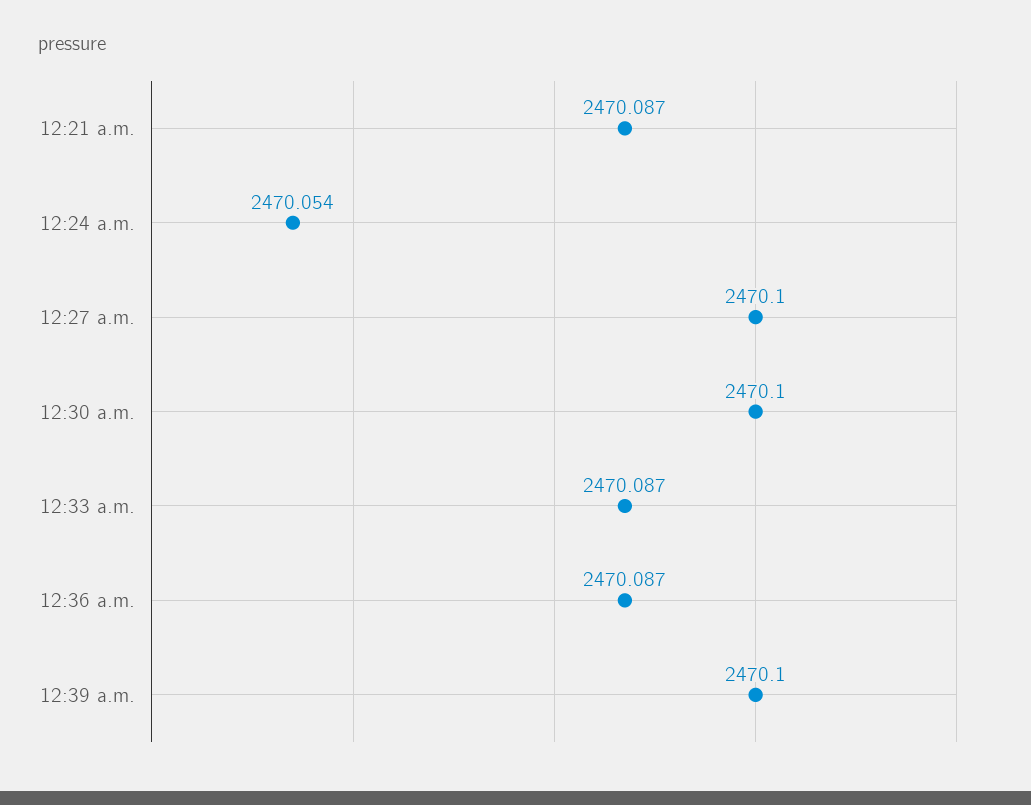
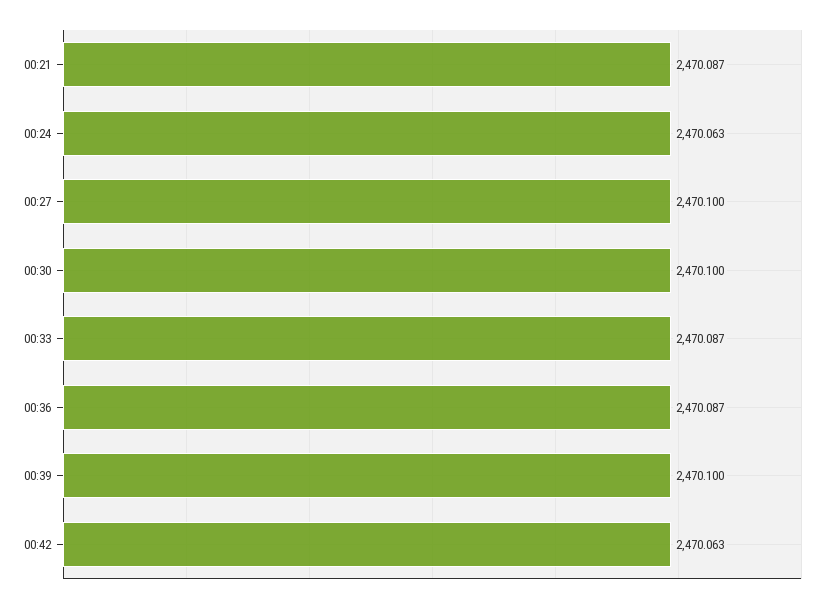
12:24 a.m.: 2470.054 -> 2470.063
00:42: none -> 2470.063

